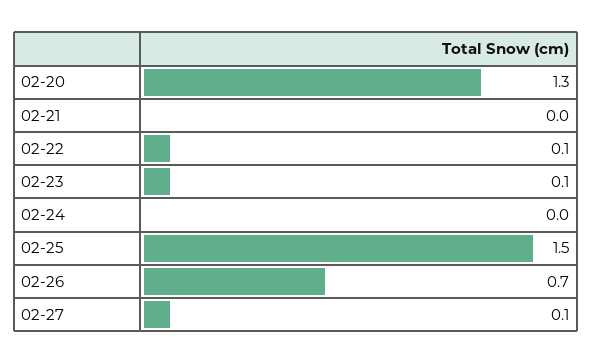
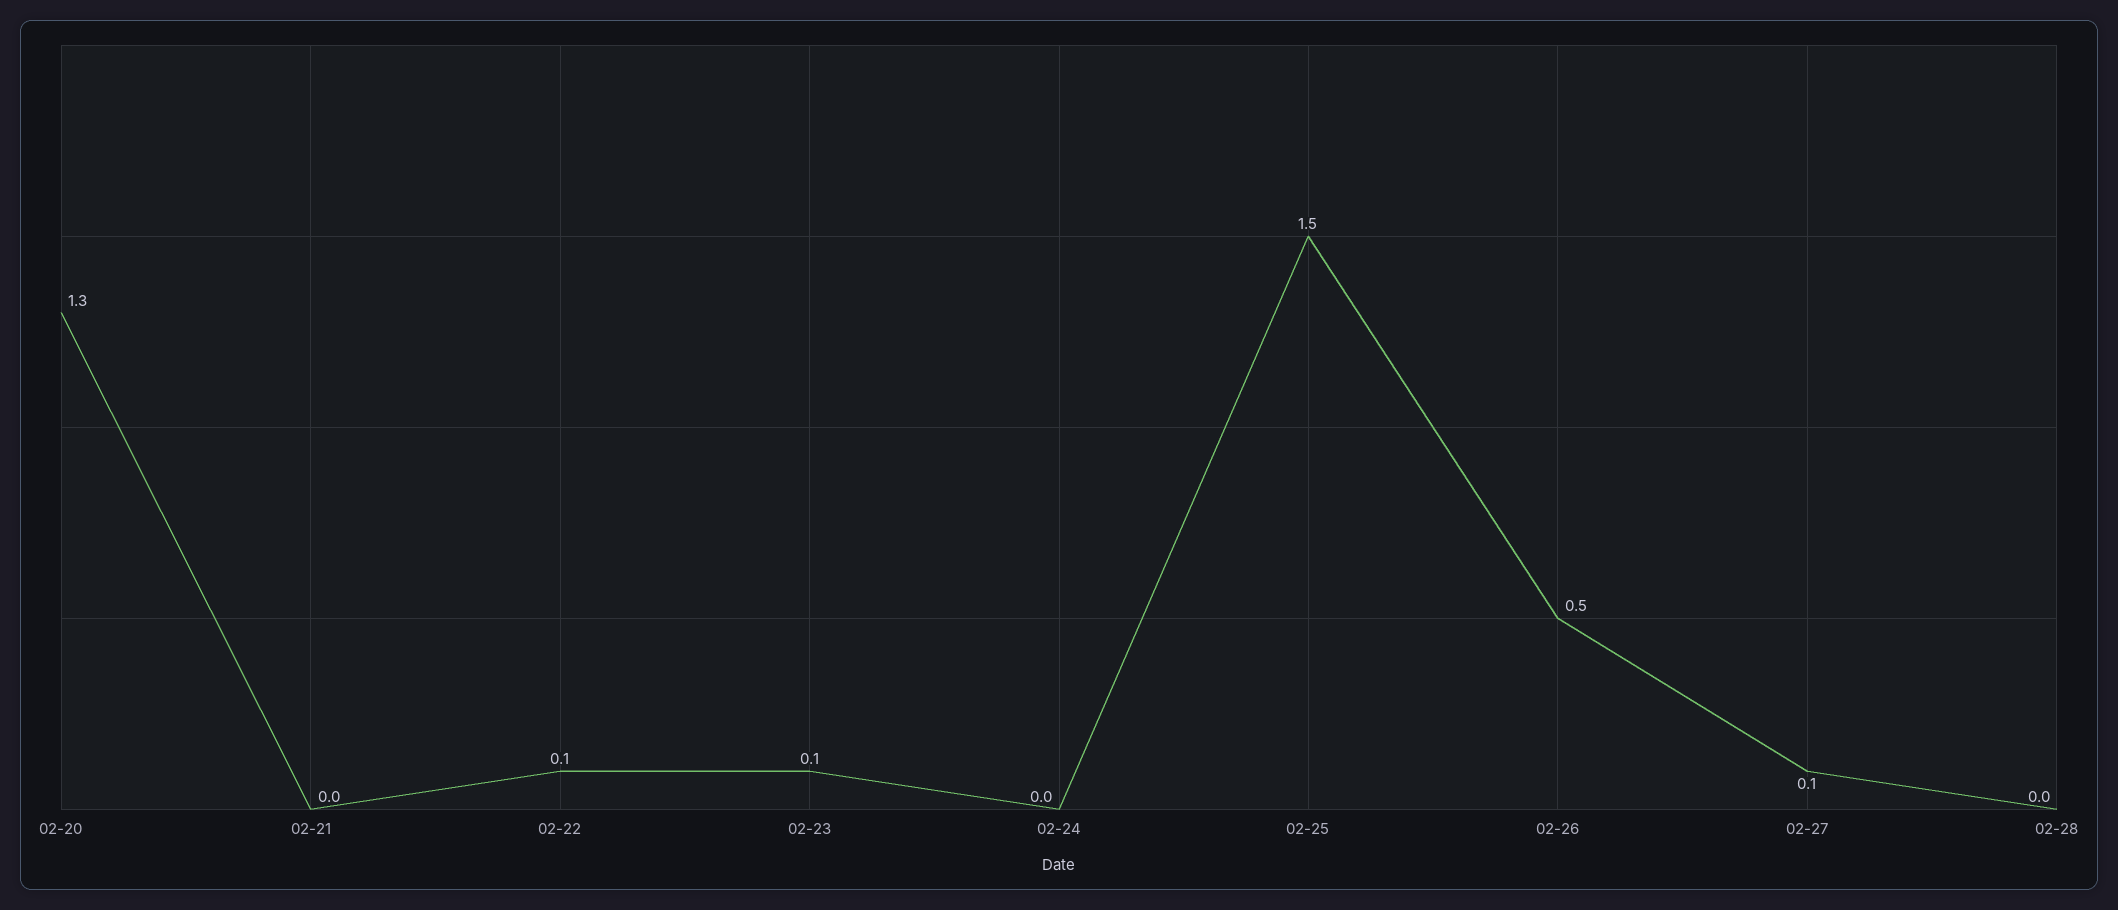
02-26: 0.7 -> 0.5
02-28: none -> 0

